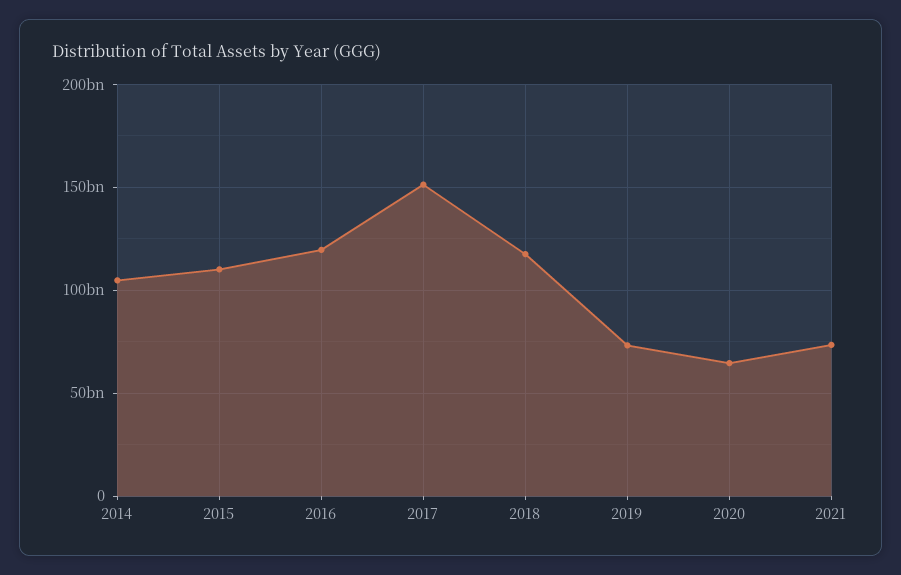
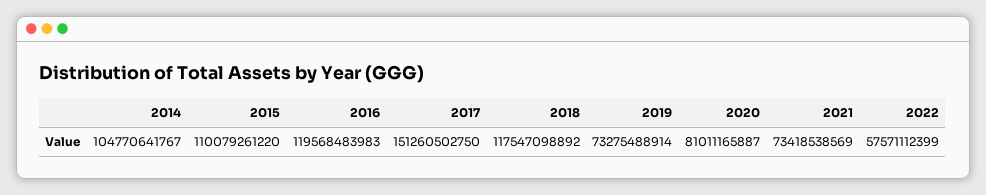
2020: 65000000000 -> 81011165887
2022: none -> 57571112399

